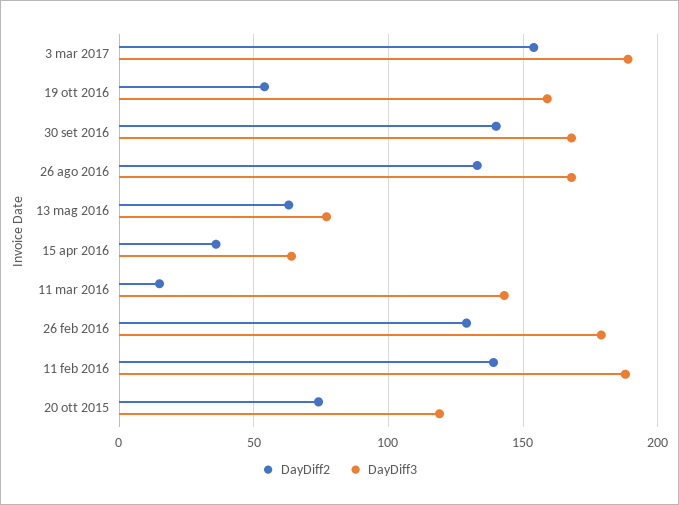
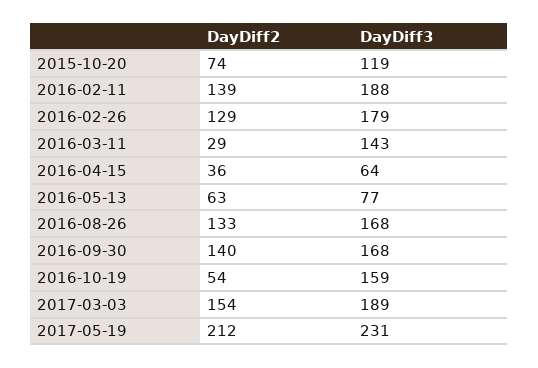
DayDiff2, 11 mar 2016: 15 -> 29
DayDiff2, 2017-05-19: none -> 212
DayDiff3, 2017-05-19: none -> 231

